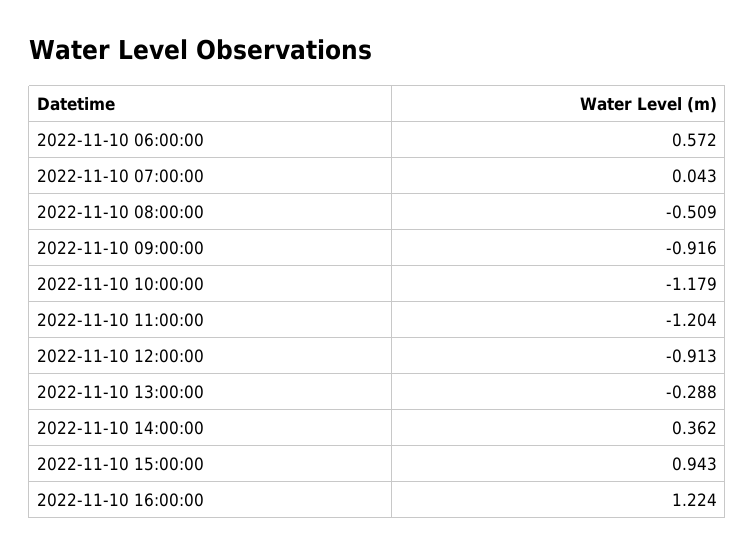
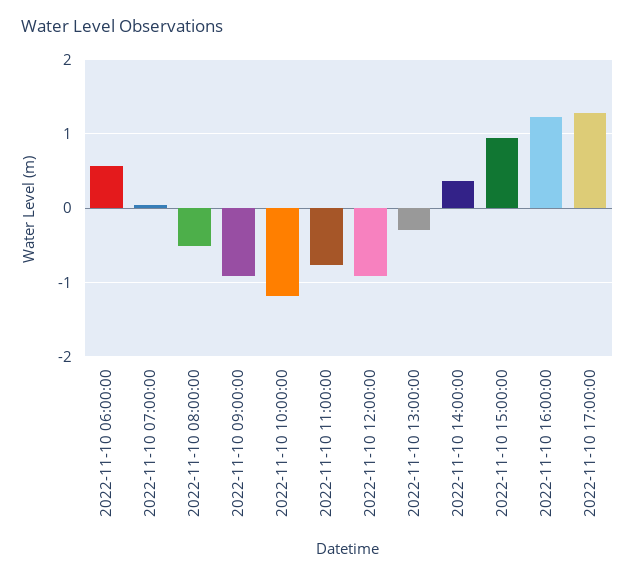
2022-11-10 11:00:00: -1.204 -> -0.8
2022-11-10 17:00:00: none -> 1.3

